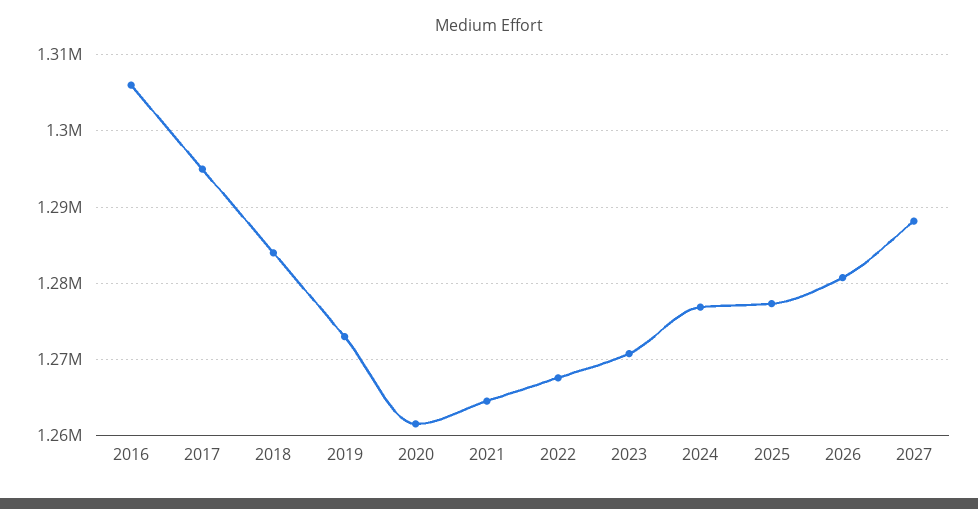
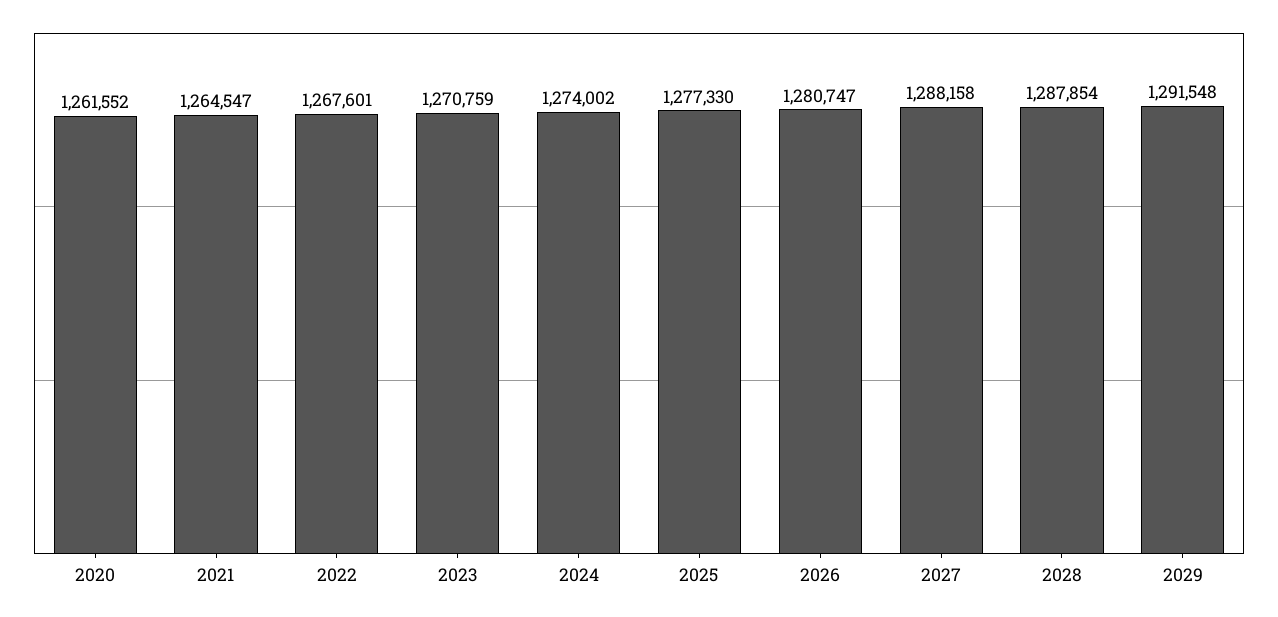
2016: 1306000 -> none
2017: 1295000 -> none
2018: 1284000 -> none
2019: 1273000 -> none
2024: 1277000 -> 1274002
2028: none -> 1287854
2029: none -> 1291548

